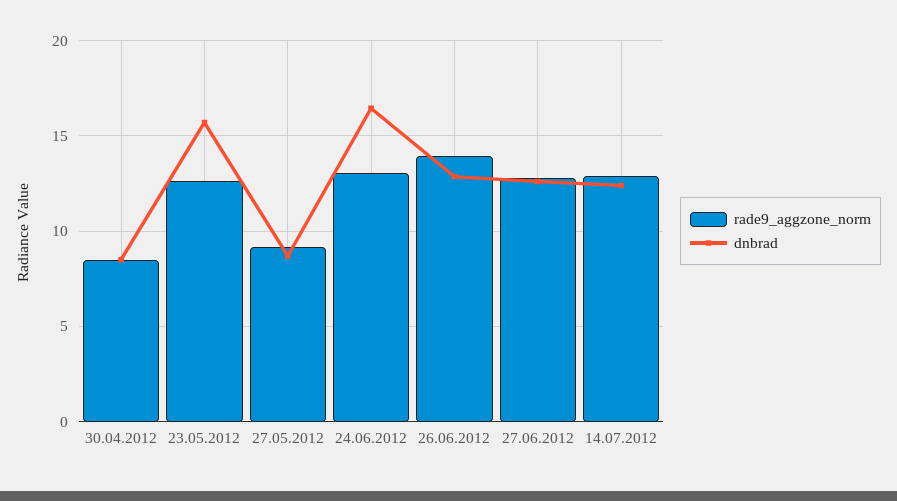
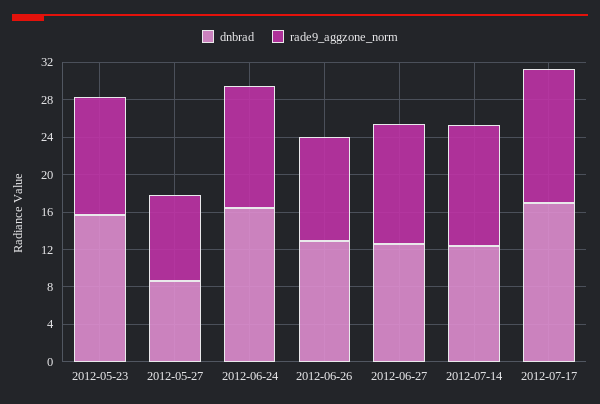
rade9_aggzone_norm, 30.04.2012: 8.5 -> none
dnbrad, 30.04.2012: 8.5 -> none
rade9_aggzone_norm, 26.06.2012: 14 -> 11
dnbrad, 2012-07-17: none -> 17
rade9_aggzone_norm, 2012-07-17: none -> 14

